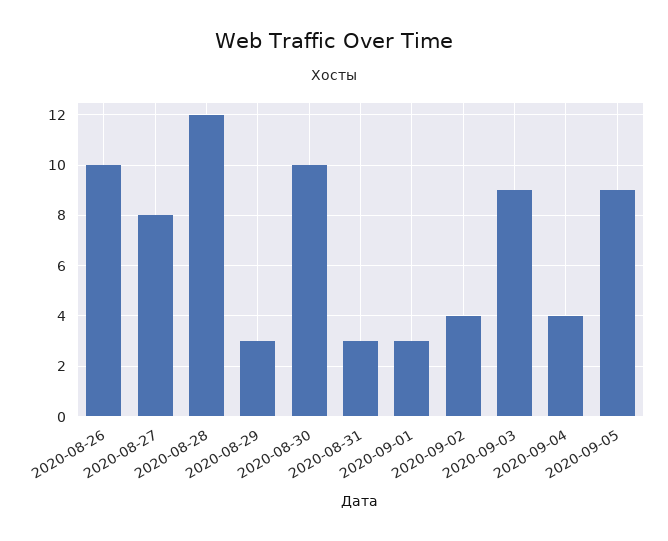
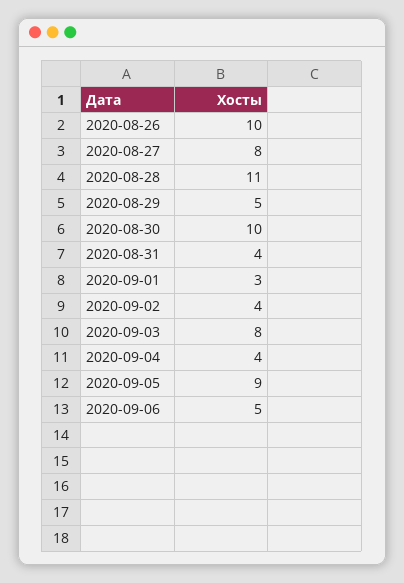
2020-08-28: 12 -> 11
2020-08-29: 3 -> 5
2020-08-31: 3 -> 4
2020-09-03: 9 -> 8
2020-09-06: none -> 5

